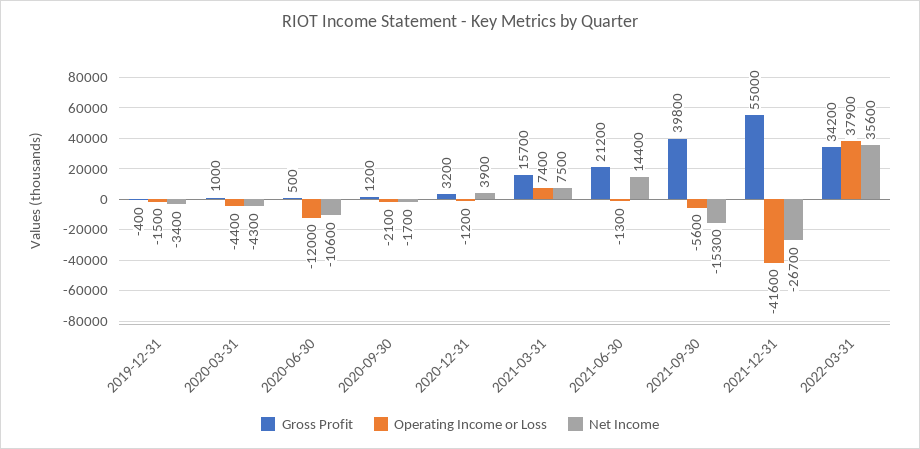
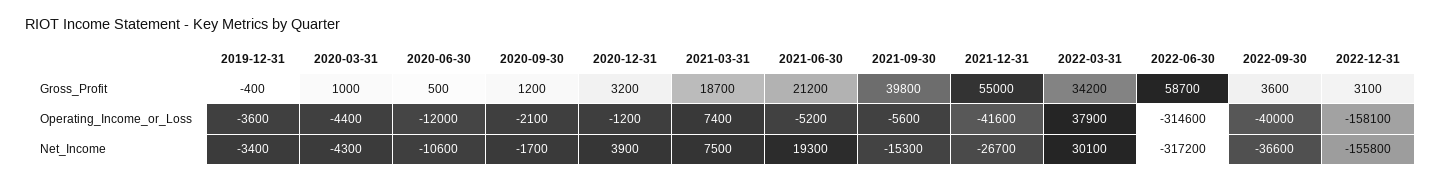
Operating Income or Loss, 2019-12-31: -1500 -> -3600
Gross Profit, 2021-03-31: 15700 -> 18700
Operating Income or Loss, 2021-06-30: -1300 -> -5200
Net Income, 2021-06-30: 14400 -> 19300
Net Income, 2022-03-31: 35600 -> 30100
Gross Profit, 2022-06-30: none -> 58700
Gross Profit, 2022-09-30: none -> 3600
Gross Profit, 2022-12-31: none -> 3100
Operating Income or Loss, 2022-06-30: none -> -314600
Operating Income or Loss, 2022-09-30: none -> -40000
Operating Income or Loss, 2022-12-31: none -> -158100
Net Income, 2022-06-30: none -> -317200
Net Income, 2022-09-30: none -> -36600
Net Income, 2022-12-31: none -> -155800

